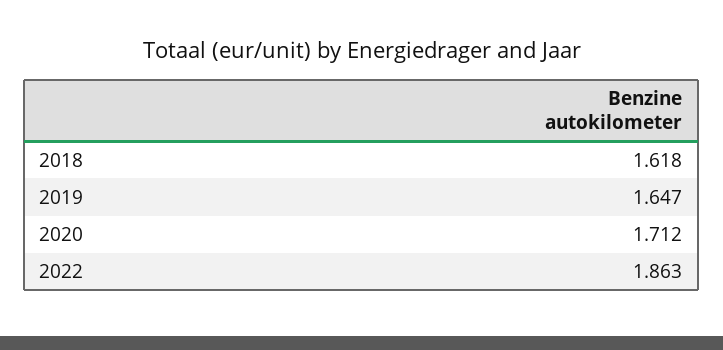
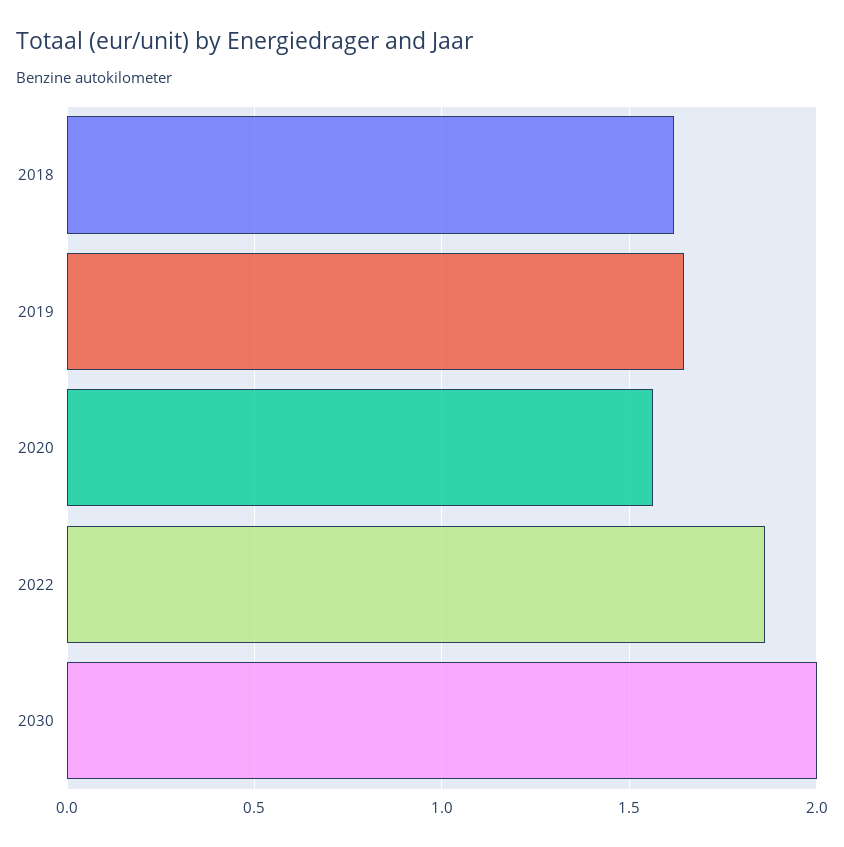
2020: 1.712 -> 1.55
2030: none -> 2

